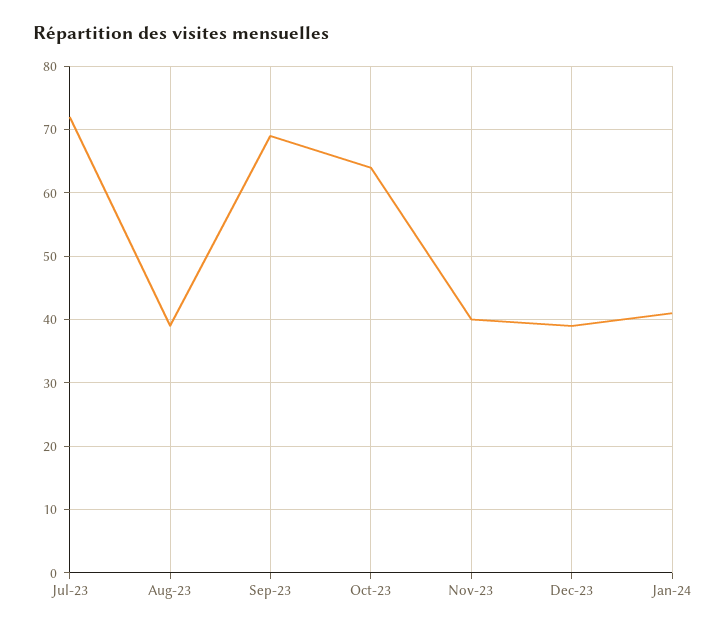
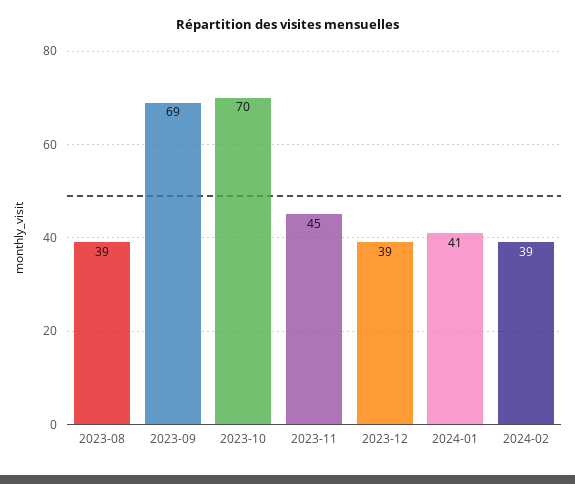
Jul-23: 72 -> none
Oct-23: 64 -> 70
Nov-23: 40 -> 45
2024-02: none -> 39

